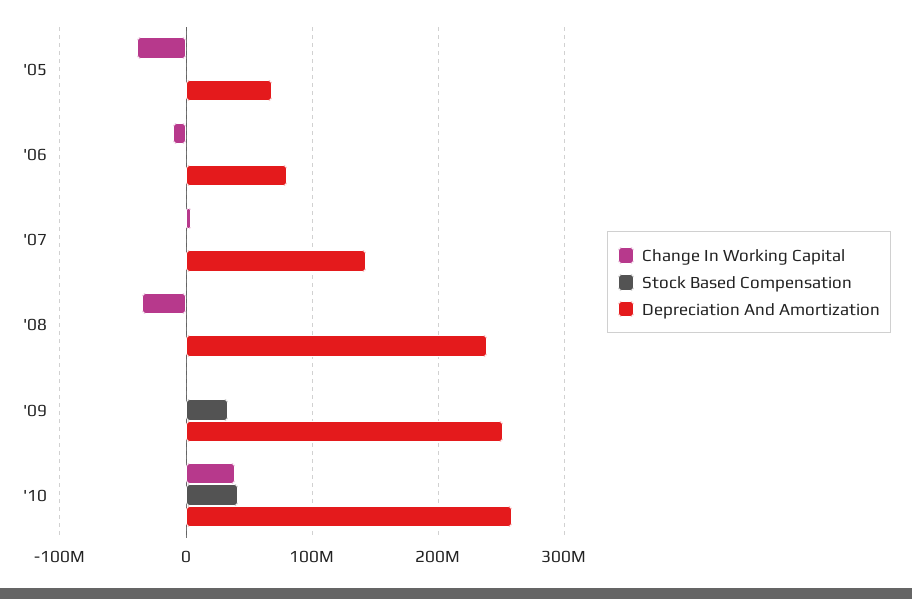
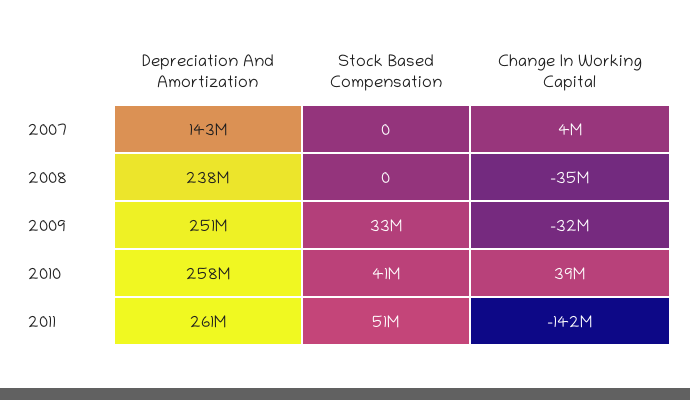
Change In Working Capital, '05: -40000000 -> none
Stock Based Compensation, '05: 0 -> none
Depreciation And Amortization, '05: 70000000 -> none
Change In Working Capital, '06: -10000000 -> none
Stock Based Compensation, '06: 0 -> none
Depreciation And Amortization, '06: 80000000 -> none
Change In Working Capital, '09: 0 -> -32000000
Depreciation And Amortization, 2011: none -> 261000000
Stock Based Compensation, 2011: none -> 51000000
Change In Working Capital, 2011: none -> -142000000

